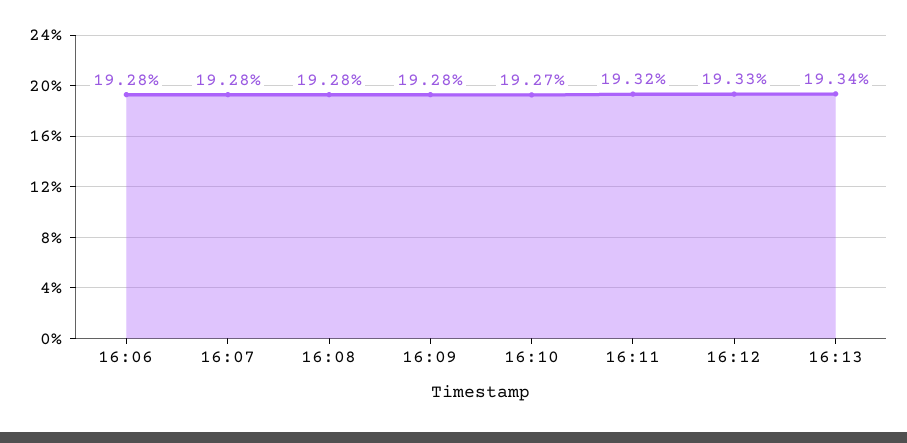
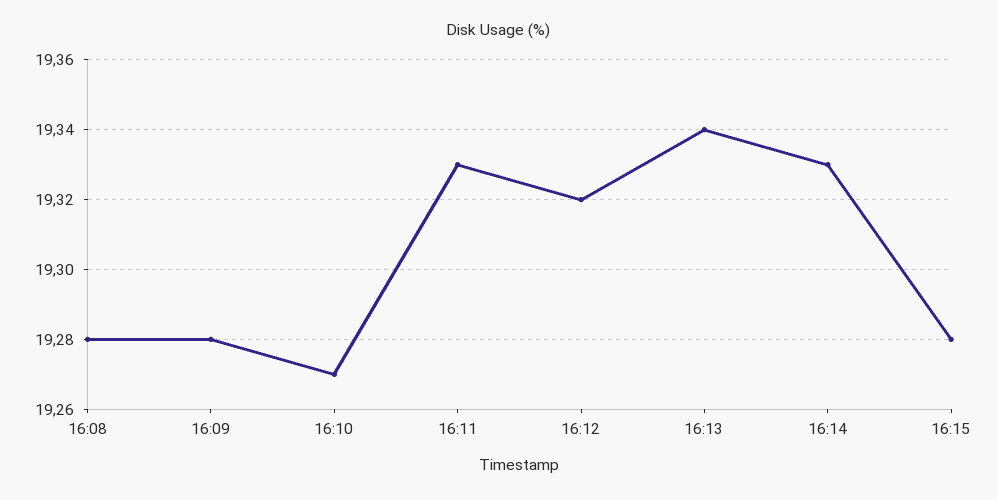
16:06: 19.28 -> none
16:07: 19.28 -> none
16:11: 19.32 -> 19.33
16:12: 19.33 -> 19.32
16:14: none -> 19.33
16:15: none -> 19.28

